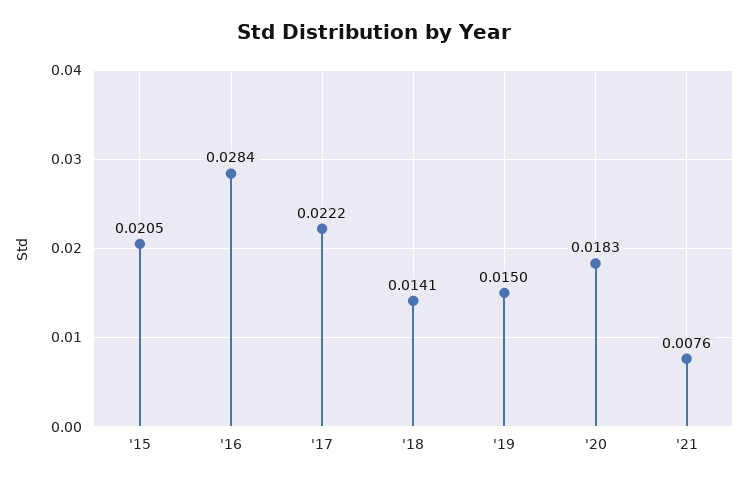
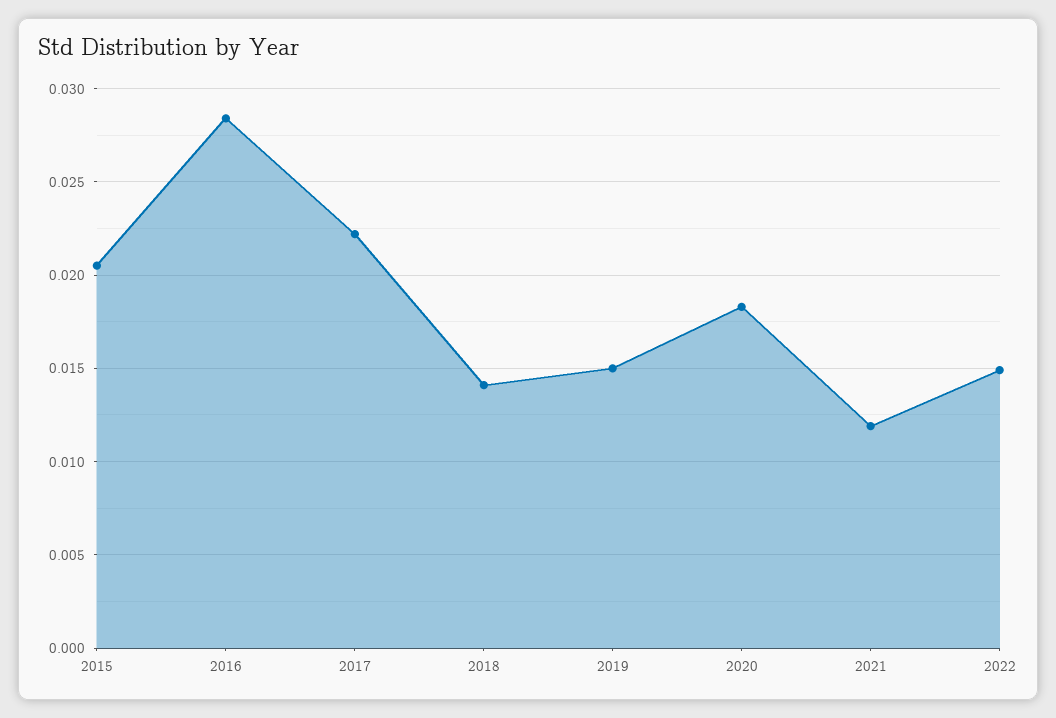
'21: 0.0076 -> 0.012
2022: none -> 0.015

